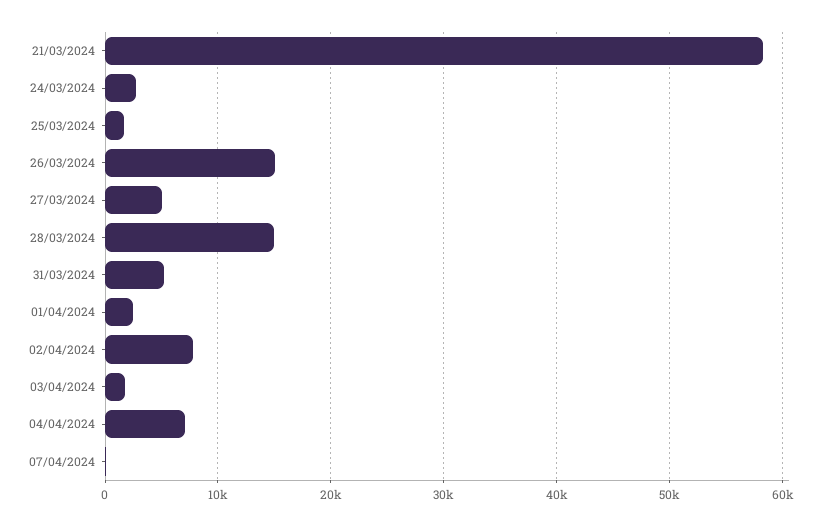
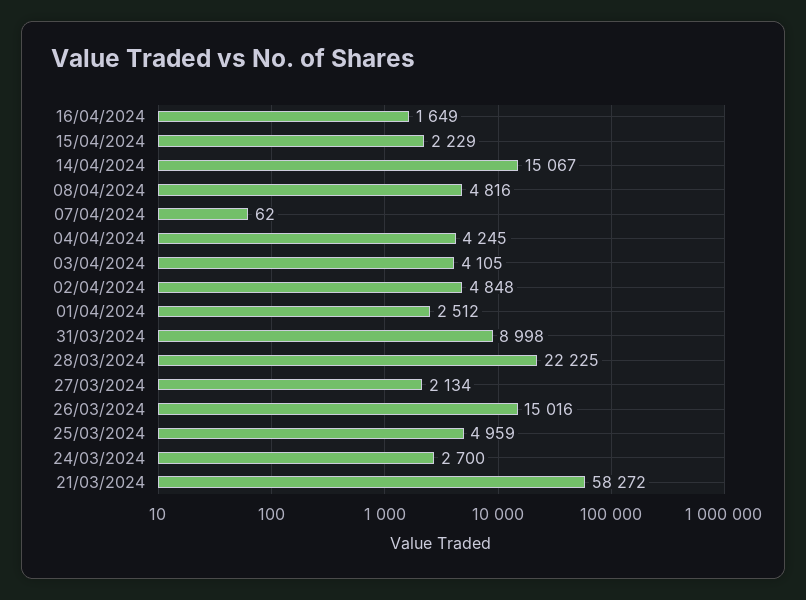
25/03/2024: 2000 -> 4959
27/03/2024: 5000 -> 2134
28/03/2024: 15000 -> 22225
31/03/2024: 5000 -> 8998
02/04/2024: 8000 -> 4848
03/04/2024: 2000 -> 4105
04/04/2024: 7000 -> 4245
16/04/2024: none -> 1649
15/04/2024: none -> 2229
14/04/2024: none -> 15067
08/04/2024: none -> 4816

